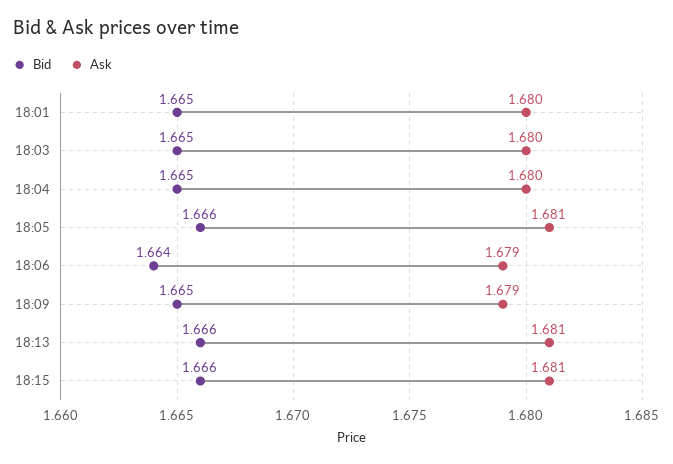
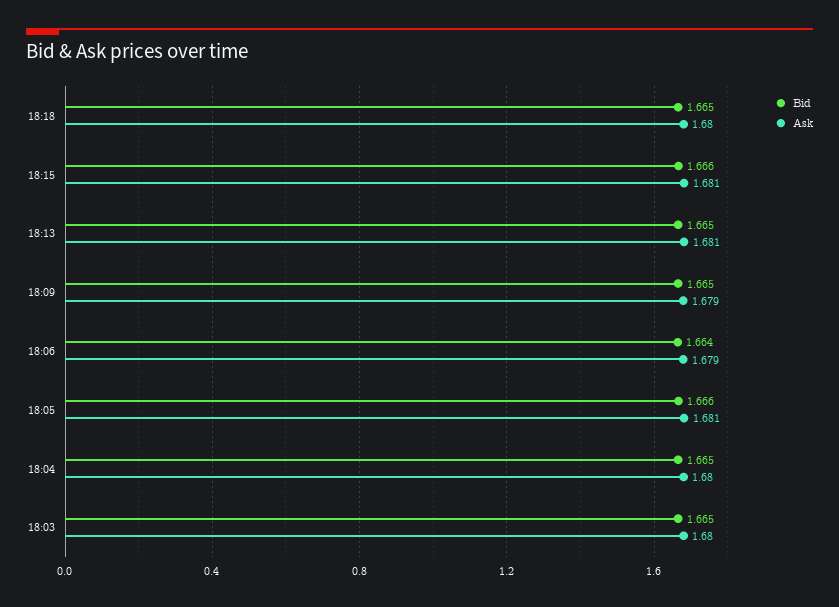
Bid, 18:01: 1.665 -> none
Ask, 18:01: 1.68 -> none
Bid, 18:13: 1.666 -> 1.665
Bid, 18:18: none -> 1.665
Ask, 18:18: none -> 1.68

